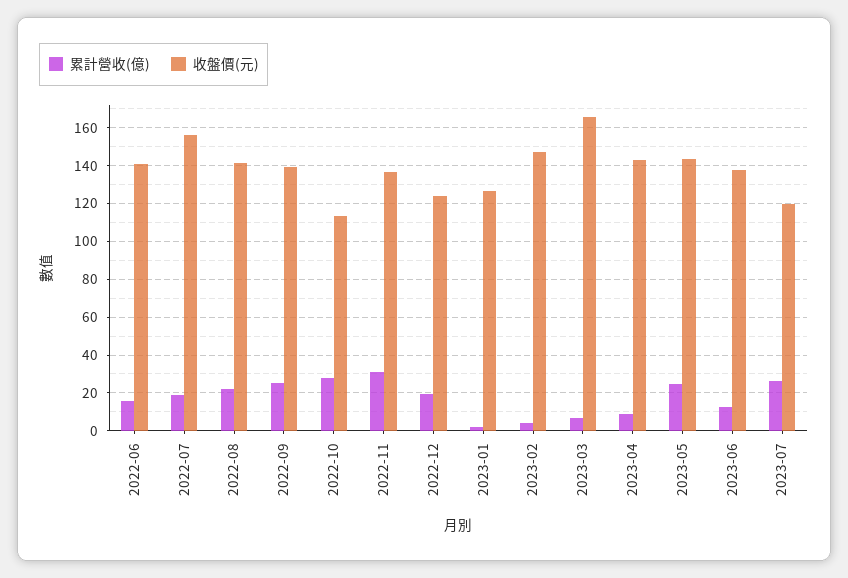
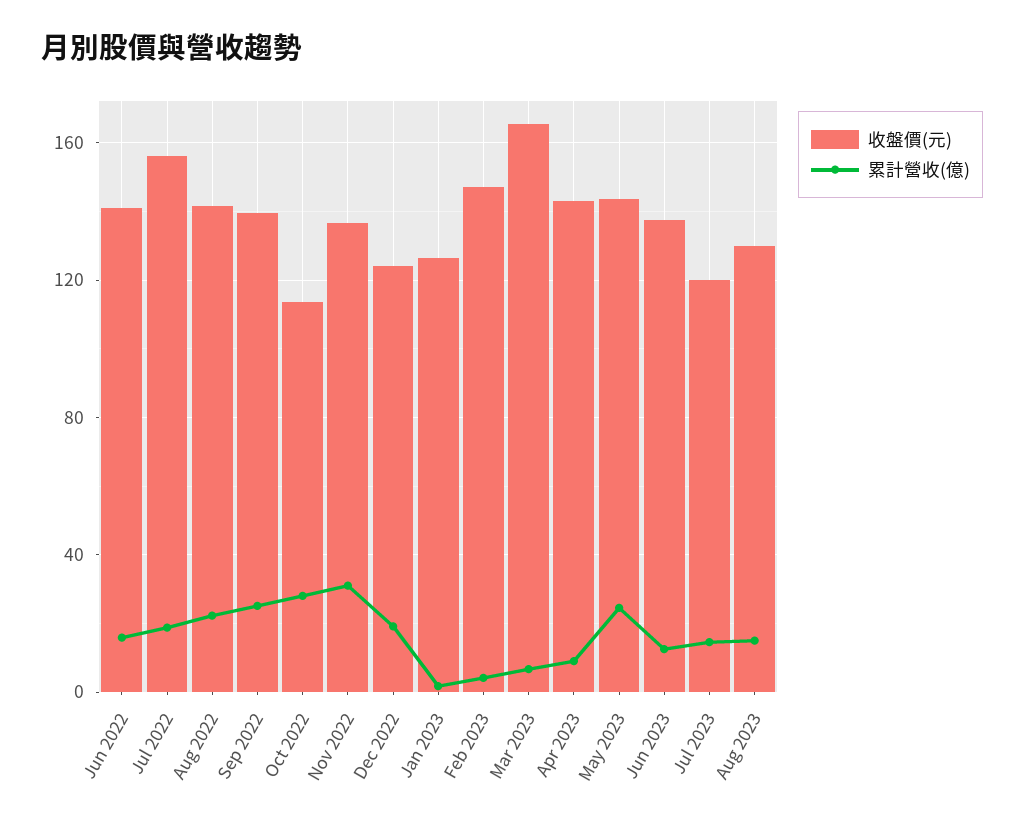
累計營收(億), 2023-07: 25 -> 15
收盤價(元), Aug 2023: none -> 130
累計營收(億), Aug 2023: none -> 15

